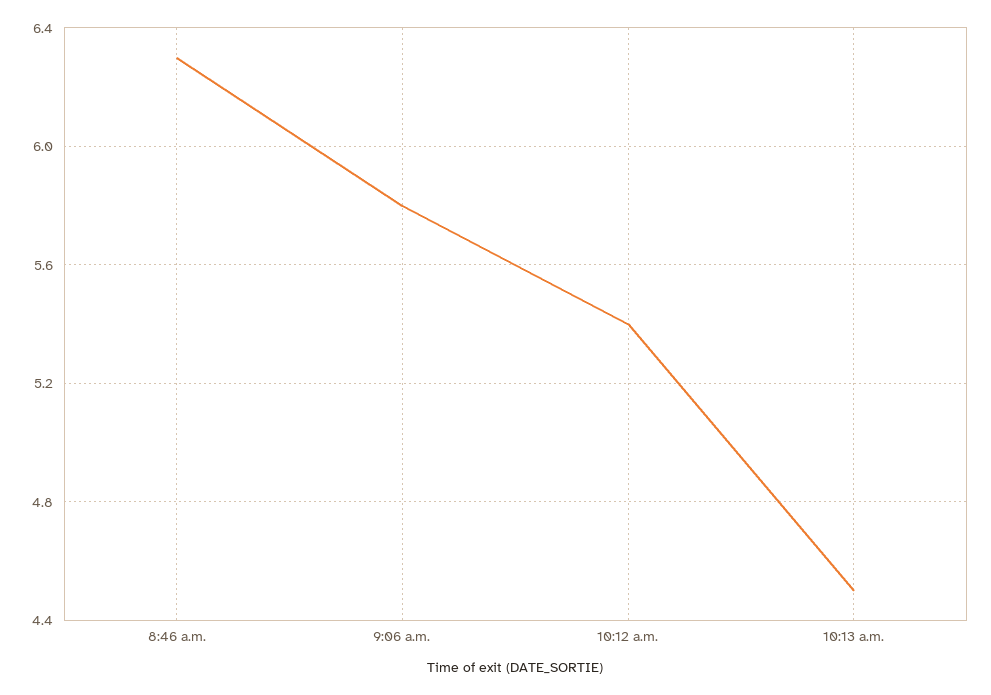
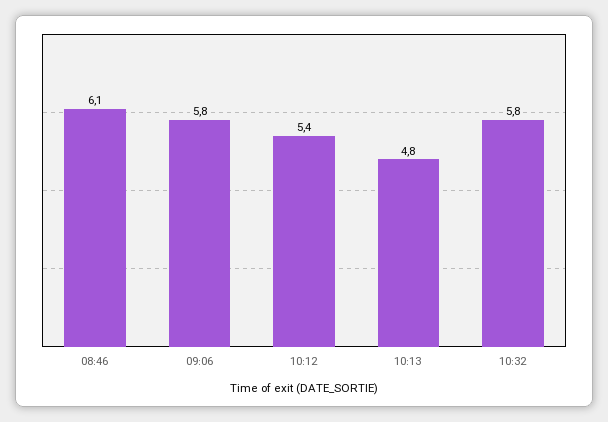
8:46 a.m.: 6.3 -> 6.1
10:13 a.m.: 4.5 -> 4.8
10:32: none -> 5.8

